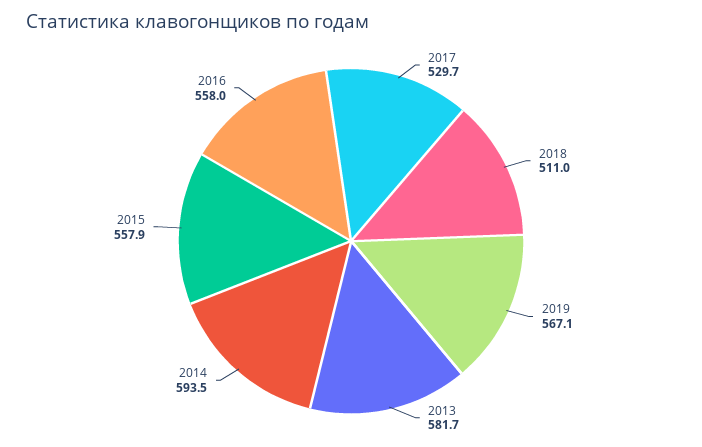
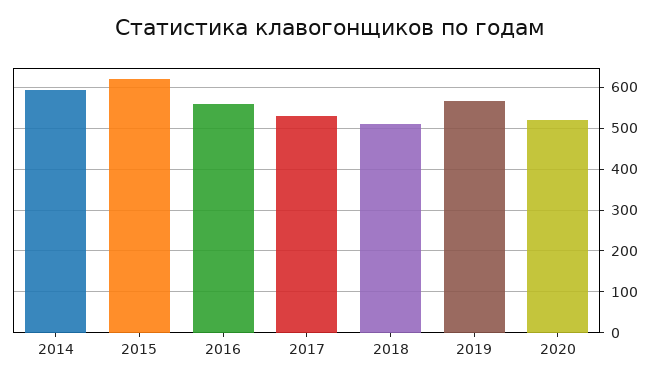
2013: 581.7 -> none
2015: 557.9 -> 620
2020: none -> 520

